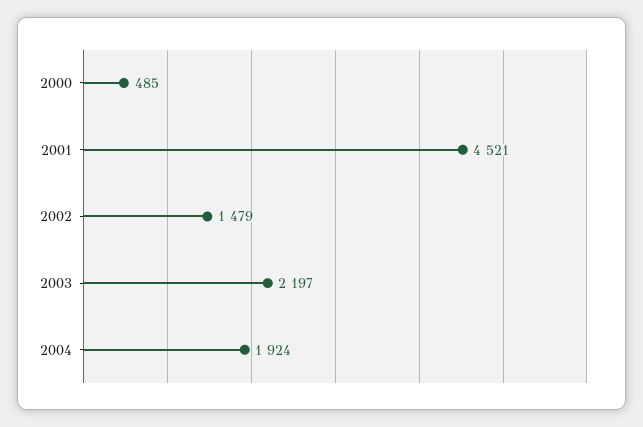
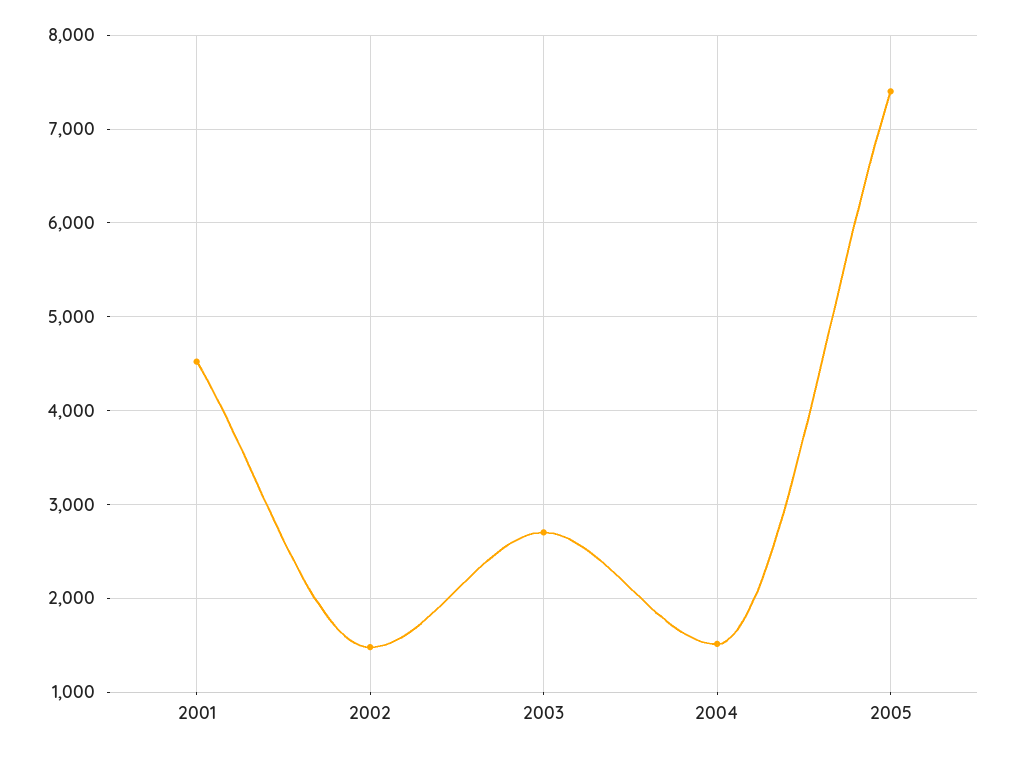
2000: 485 -> none
2003: 2197 -> 2700
2004: 1924 -> 1500
2005: none -> 7400

